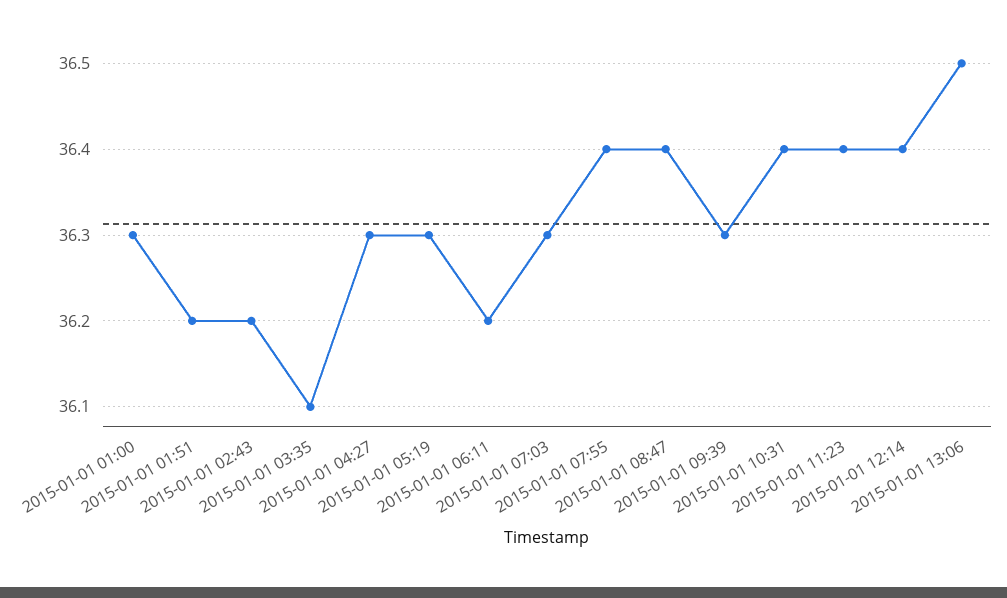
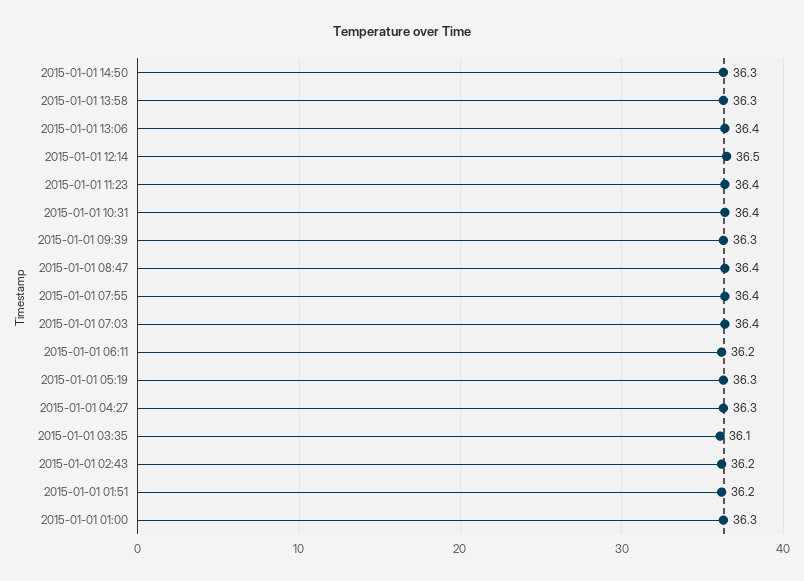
2015-01-01 07:03: 36.3 -> 36.4
2015-01-01 12:14: 36.4 -> 36.5
2015-01-01 13:06: 36.5 -> 36.4
2015-01-01 14:50: none -> 36.3
2015-01-01 13:58: none -> 36.3

